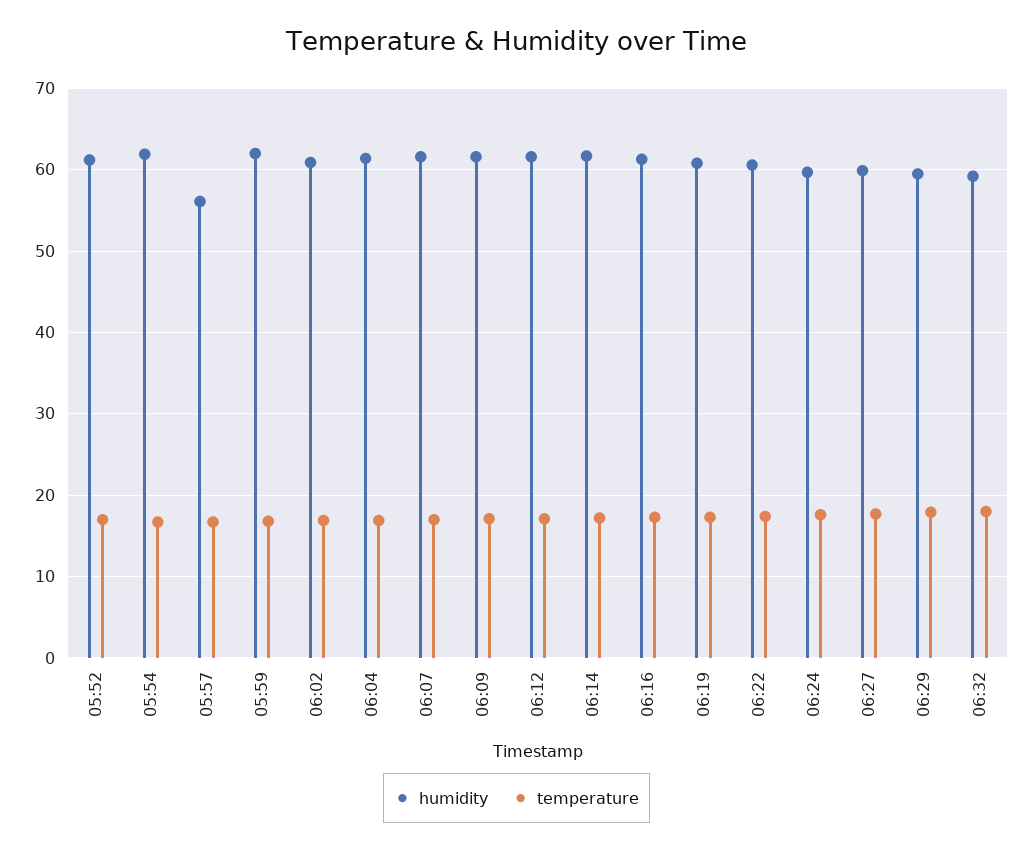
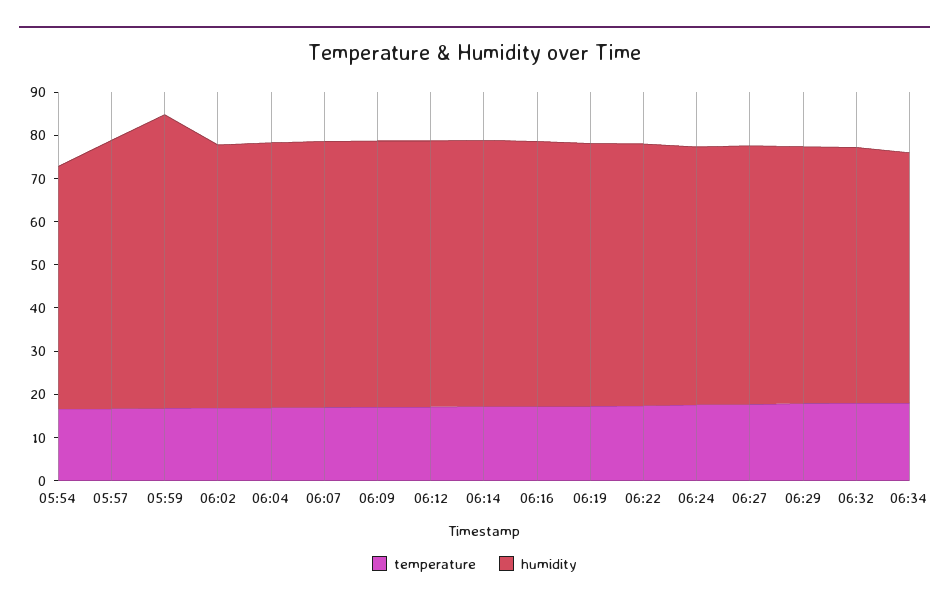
humidity, 05:52: 61 -> none
temperature, 05:52: 17 -> none
humidity, 05:54: 62 -> 56
humidity, 05:57: 56 -> 62
humidity, 05:59: 62 -> 68
temperature, 06:34: none -> 18
humidity, 06:34: none -> 58

